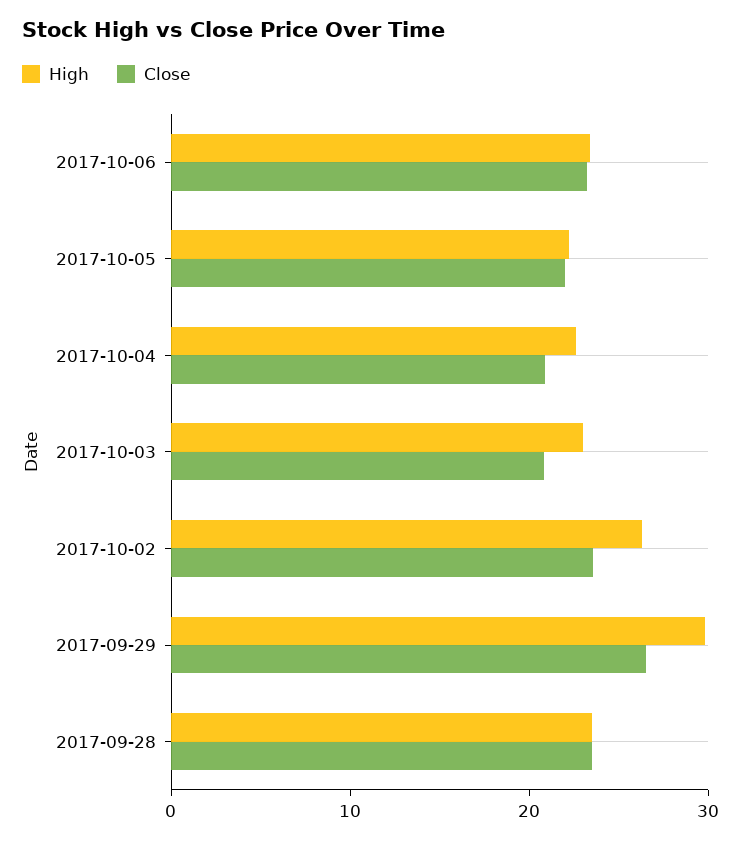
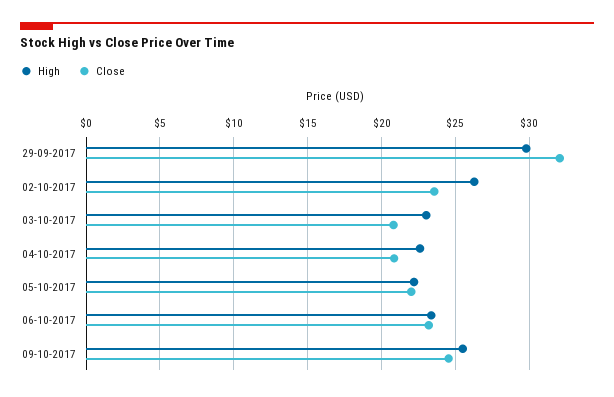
Close, 2017-09-29: 26 -> 32
High, 2017-09-28: 24 -> none
Close, 2017-09-28: 24 -> none
High, 09-10-2017: none -> 25.5
Close, 09-10-2017: none -> 24.5

